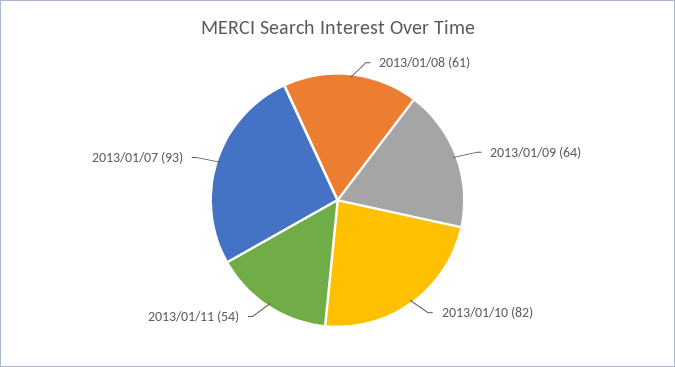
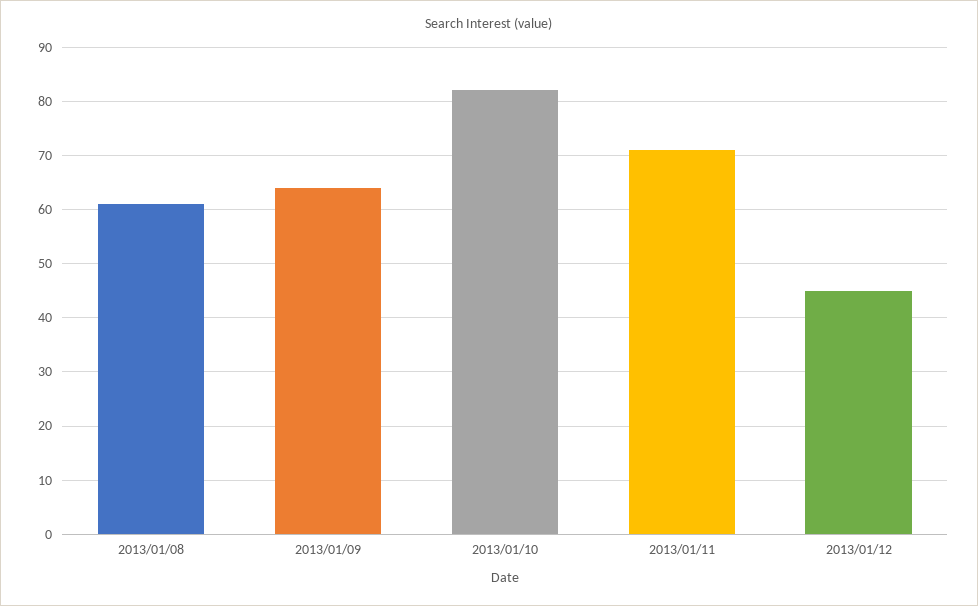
2013/01/11: 54 -> 70
2013/01/07: 93 -> none
2013/01/12: none -> 45

